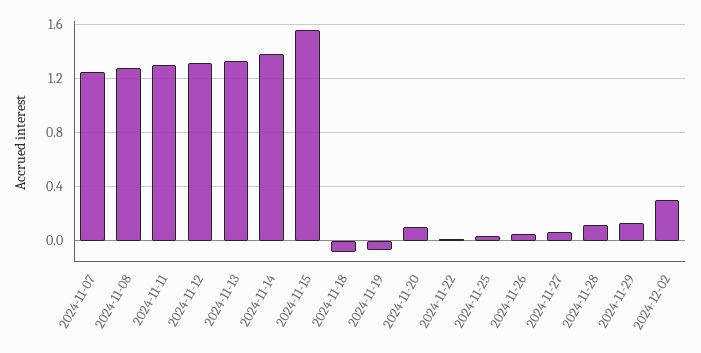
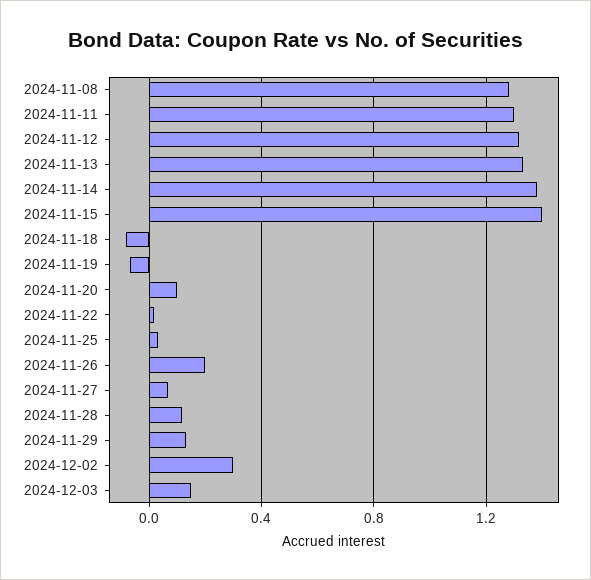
2024-11-07: 1.25 -> none
2024-11-15: 1.55 -> 1.4
2024-11-26: 0.05 -> 0.2
2024-12-03: none -> 0.15

